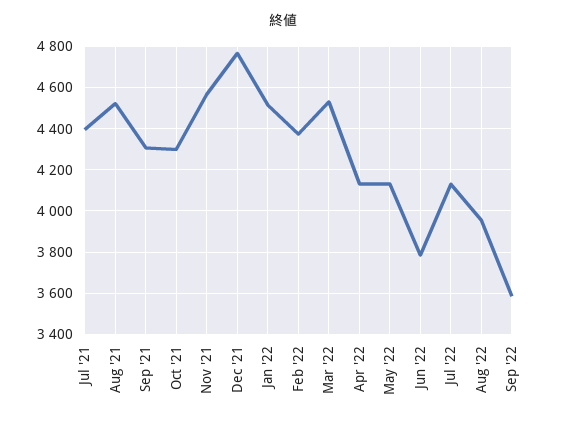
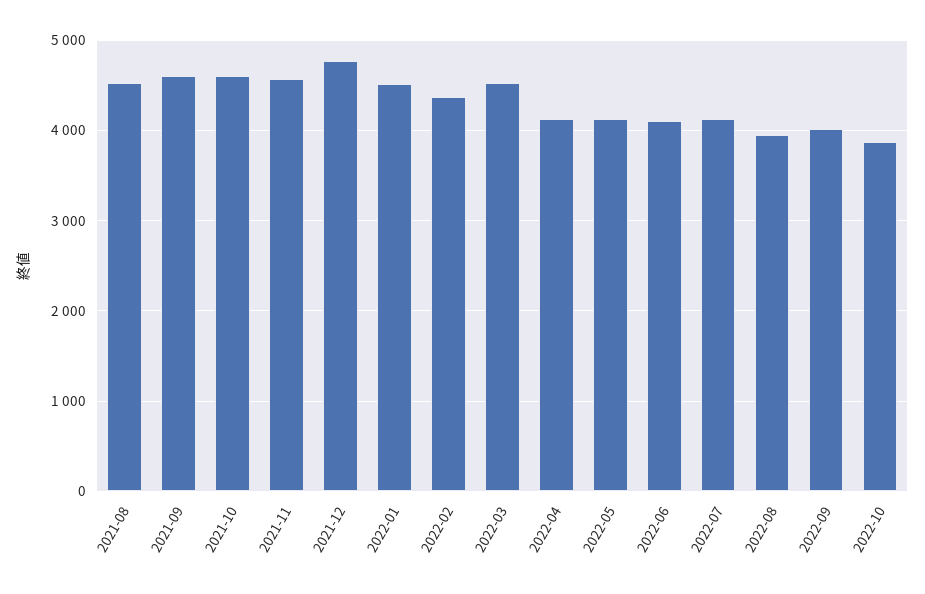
Jul '21: 4400 -> none
Sep '21: 4300 -> 4600
Oct '21: 4300 -> 4600
Jun '22: 3800 -> 4100
Sep '22: 3600 -> 4000
2022-10: none -> 3900

